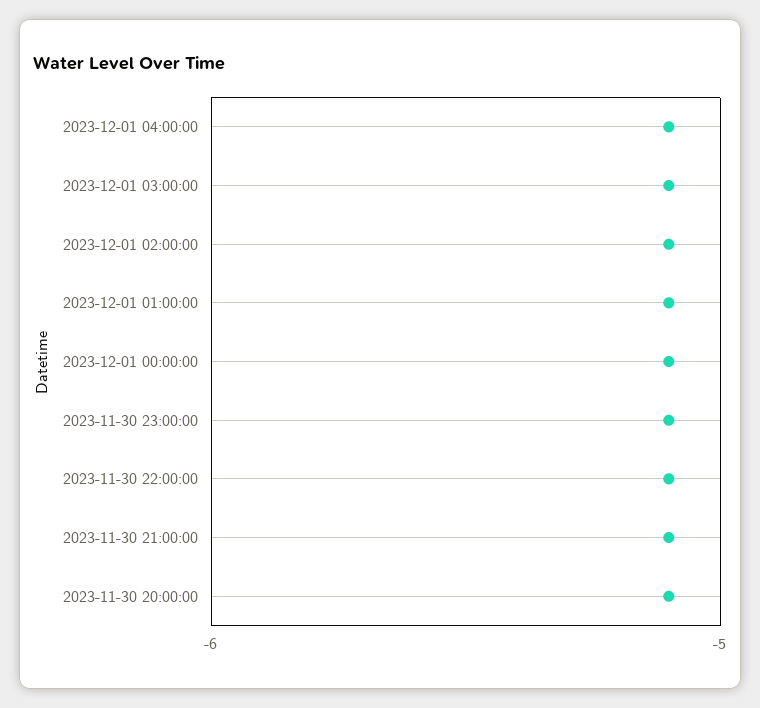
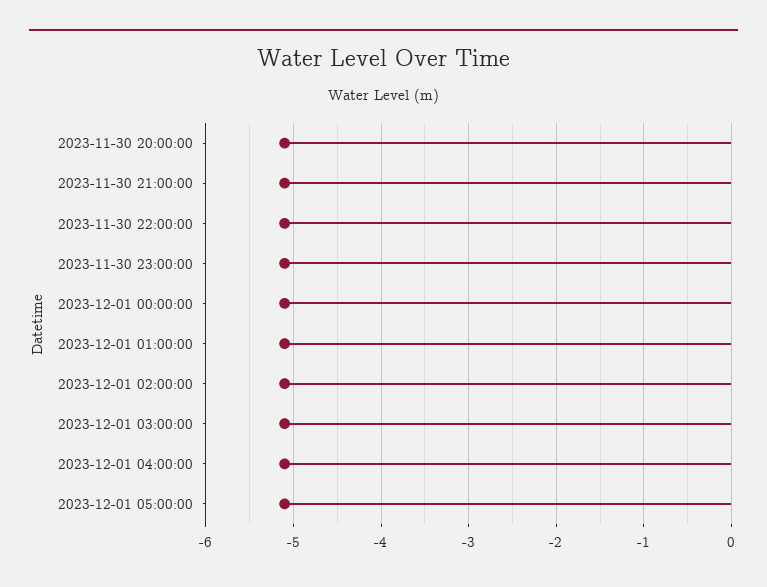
2023-12-01 05:00:00: none -> -5.1

